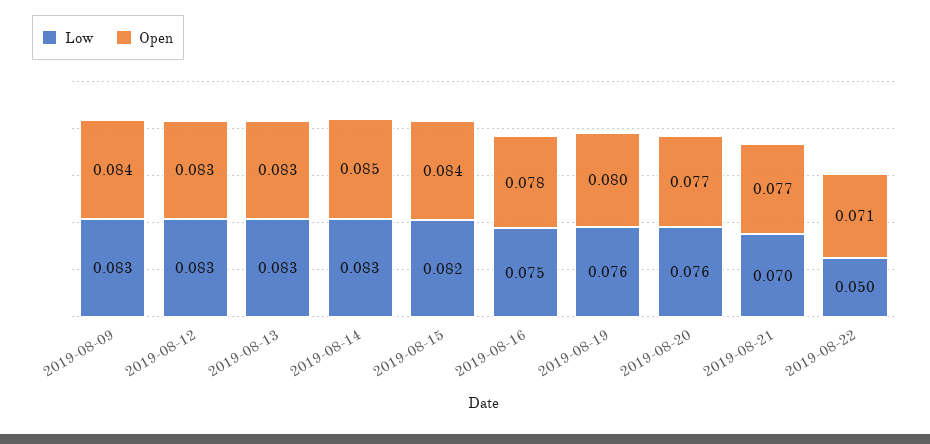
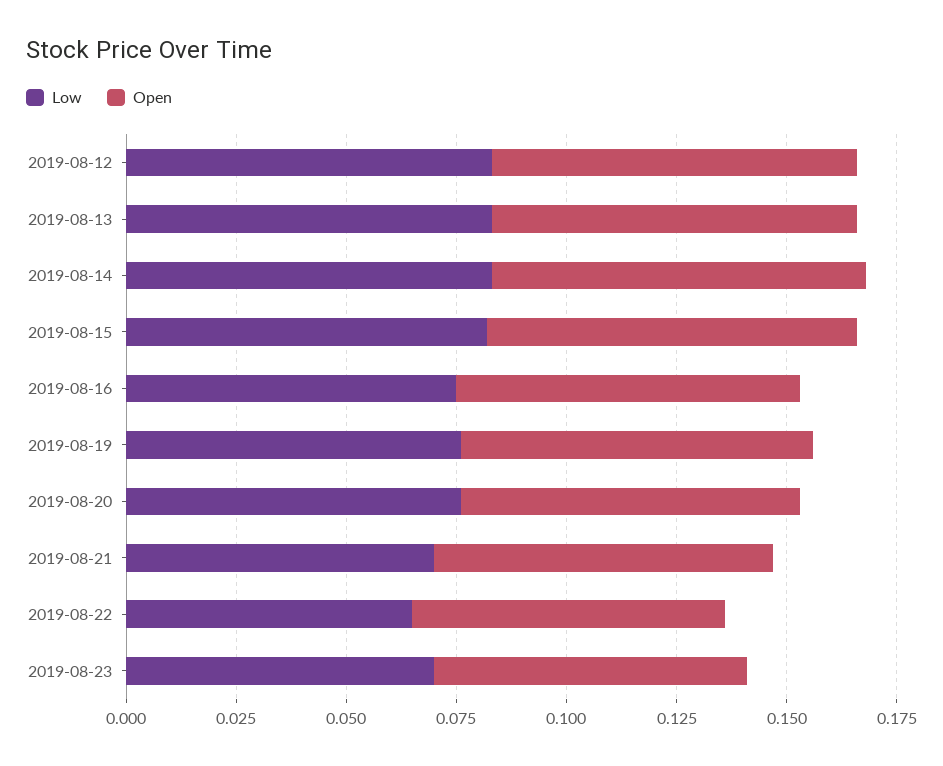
Low, 2019-08-09: 0.083 -> none
Open, 2019-08-09: 0.084 -> none
Low, 2019-08-22: 0.05 -> 0.065
Low, 2019-08-23: none -> 0.07
Open, 2019-08-23: none -> 0.07

